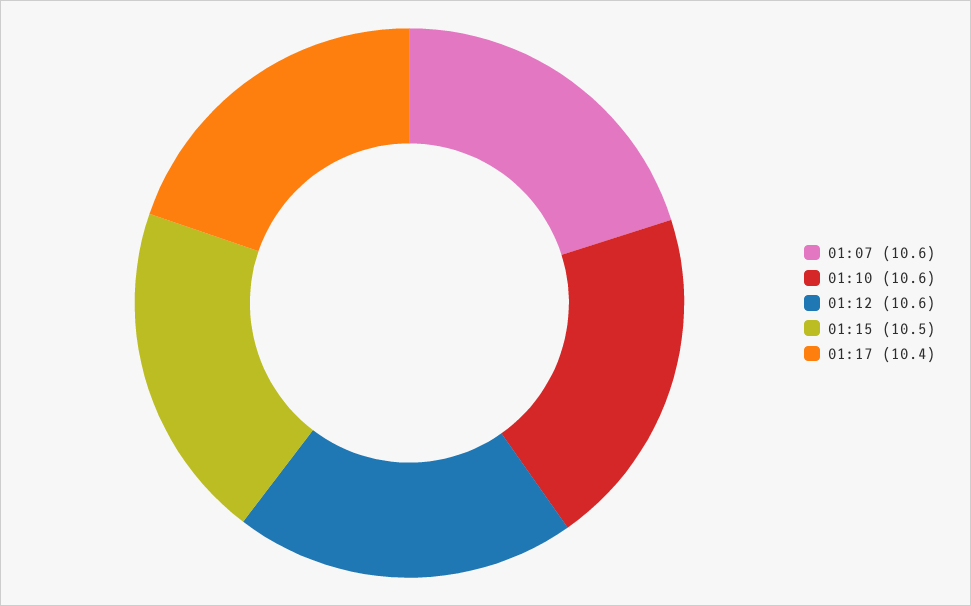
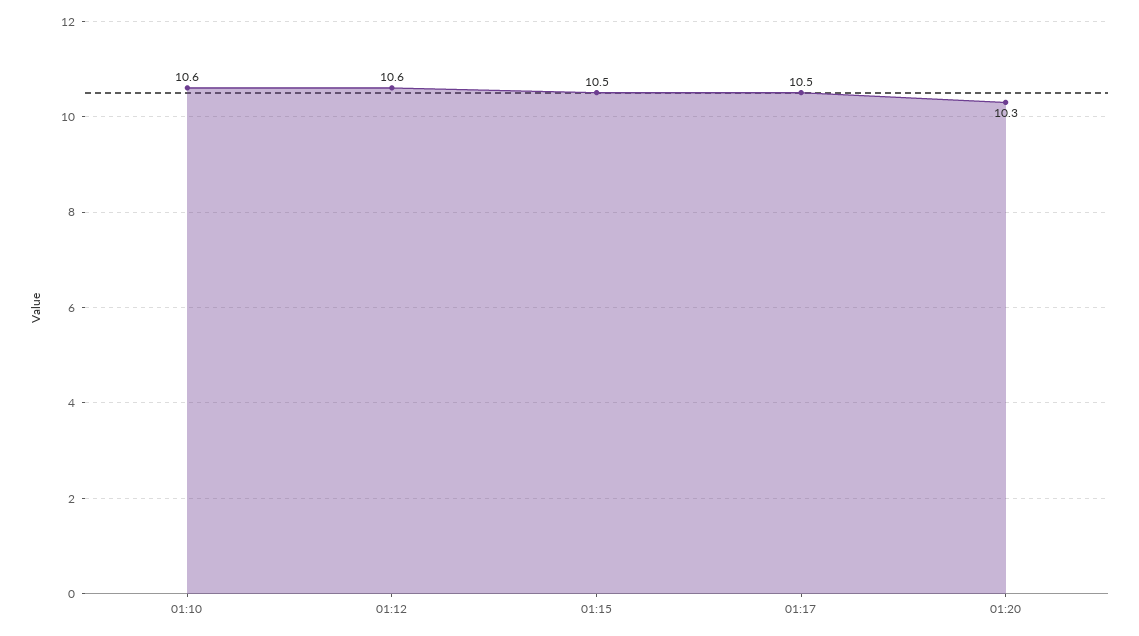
01:07: 10.6 -> none
01:17: 10.4 -> 10.5
01:20: none -> 10.3

